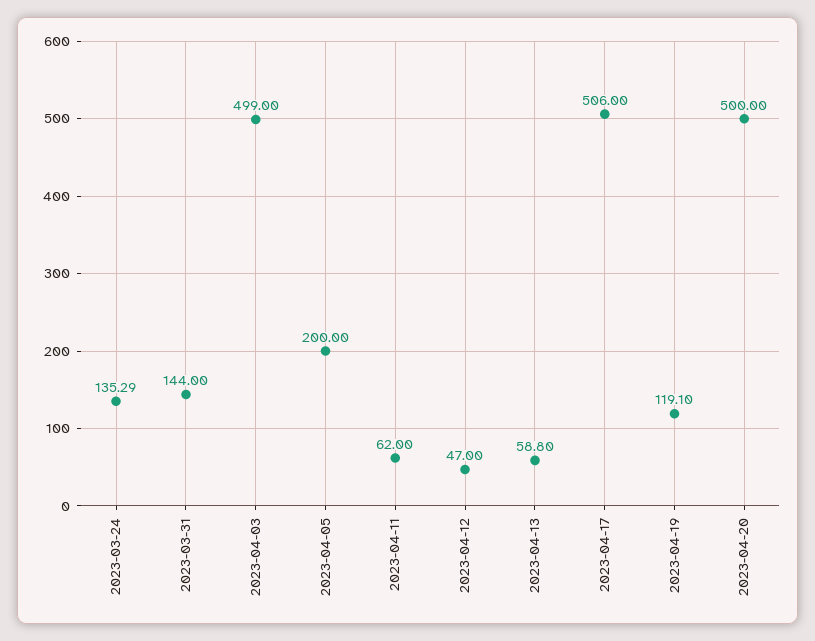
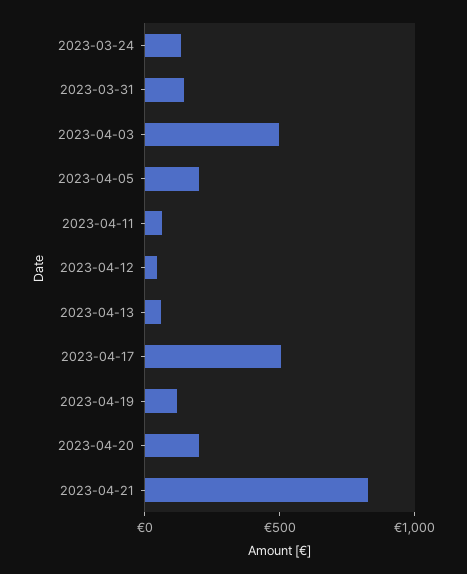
2023-04-20: 500 -> 200
2023-04-21: none -> 800

